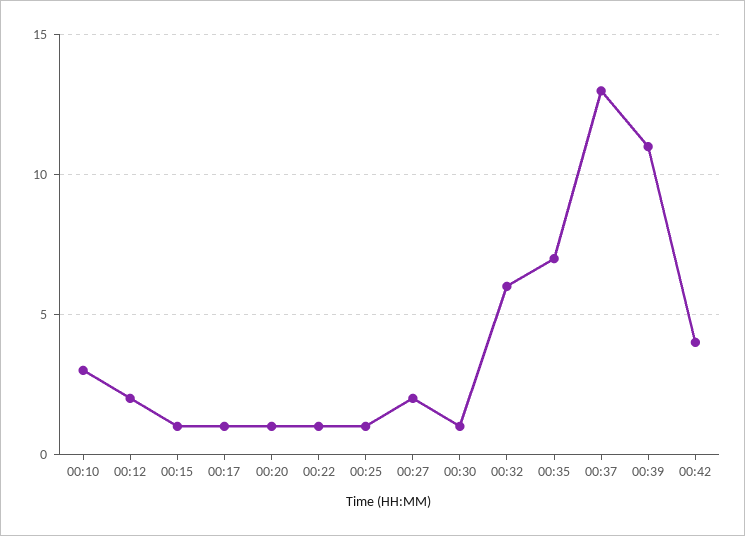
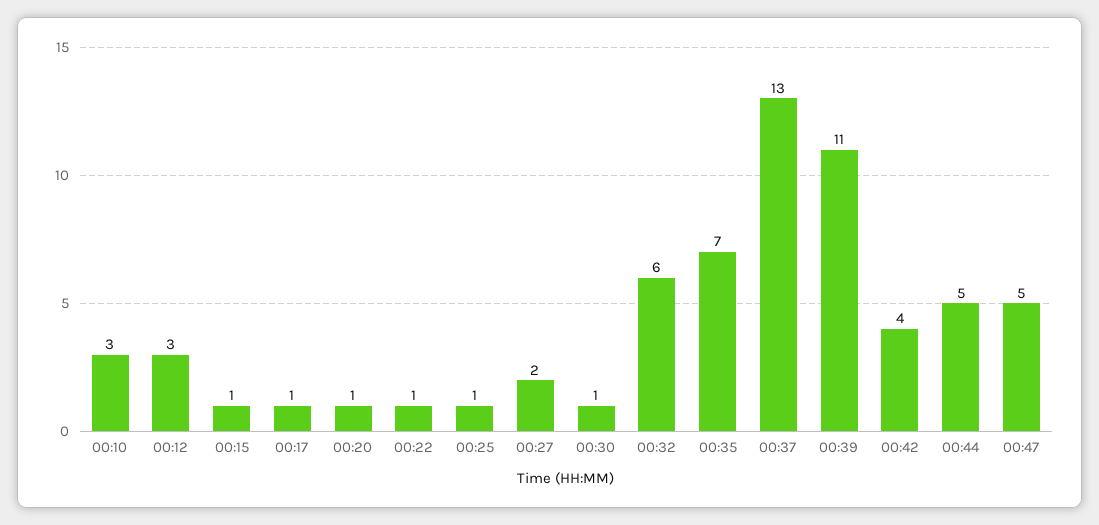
00:12: 2 -> 3
00:44: none -> 5
00:47: none -> 5

